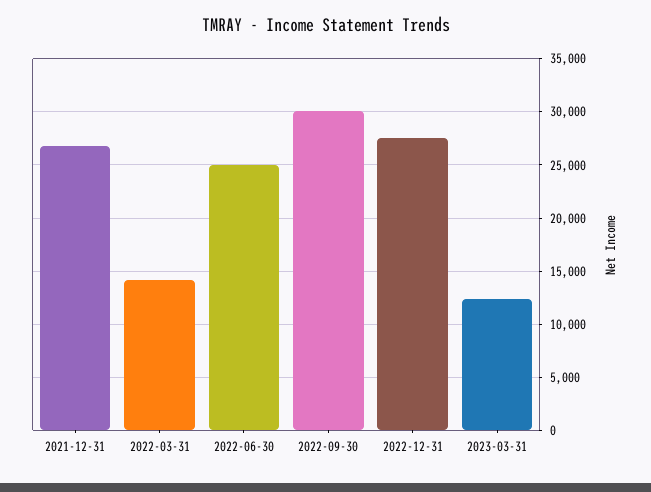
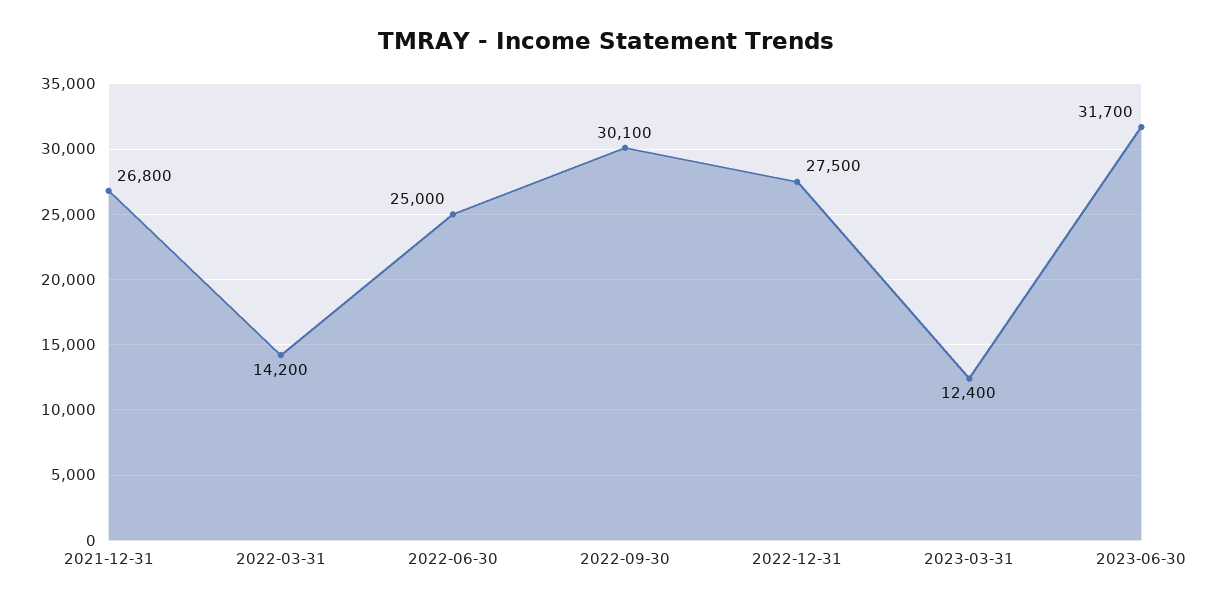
2023-06-30: none -> 31700

